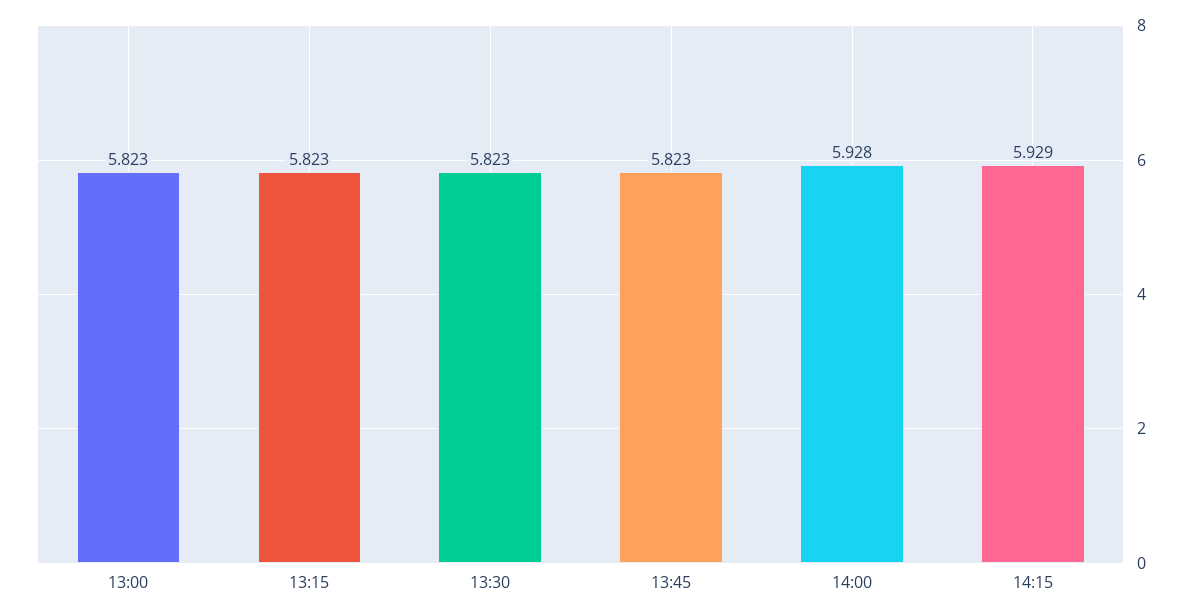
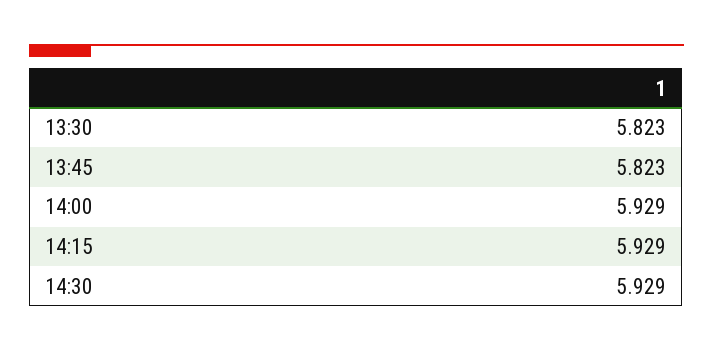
13:00: 5.823 -> none
13:15: 5.823 -> none
14:00: 5.928 -> 5.929
14:30: none -> 5.929

